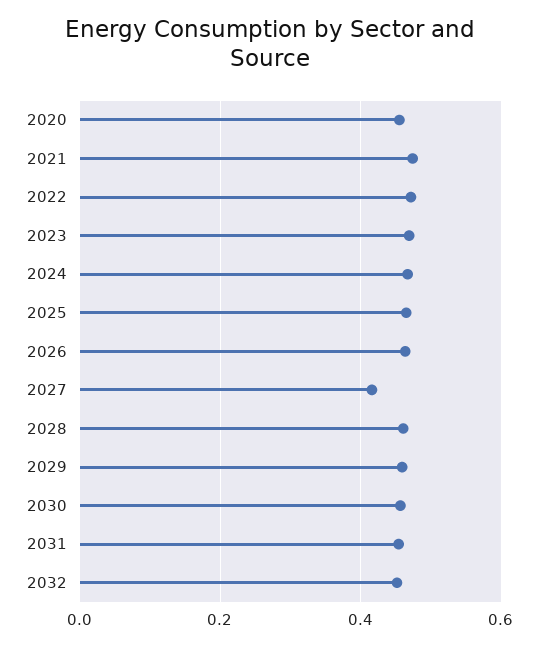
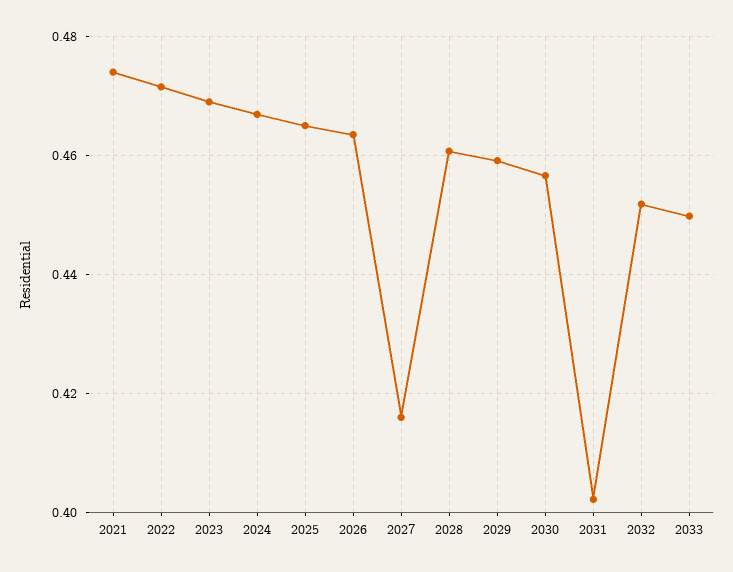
2020: 0.46 -> none
2031: 0.46 -> 0.402
2033: none -> 0.45

